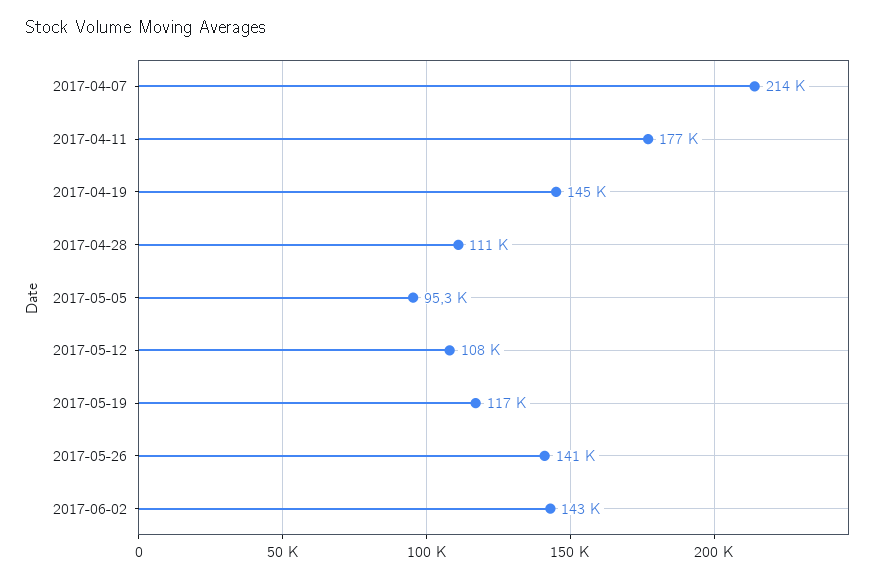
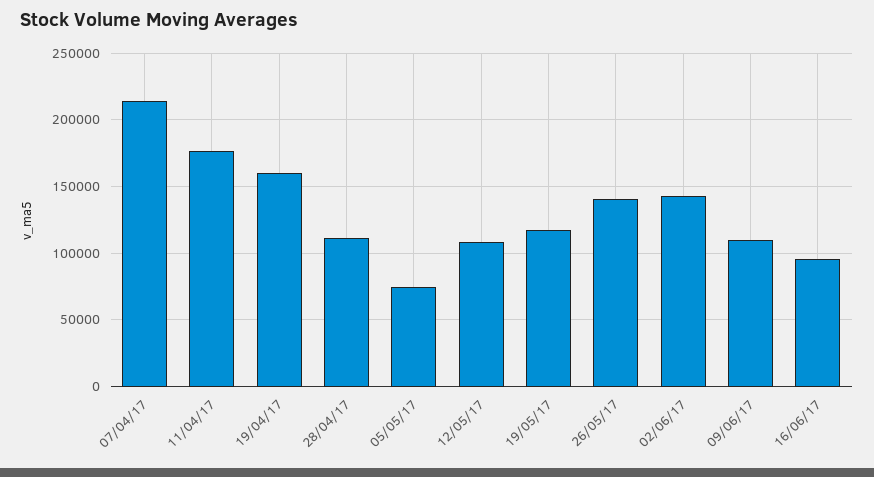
2017-04-19: 145000 -> 160000
2017-05-05: 95300 -> 75000
09/06/17: none -> 110000
16/06/17: none -> 95000

